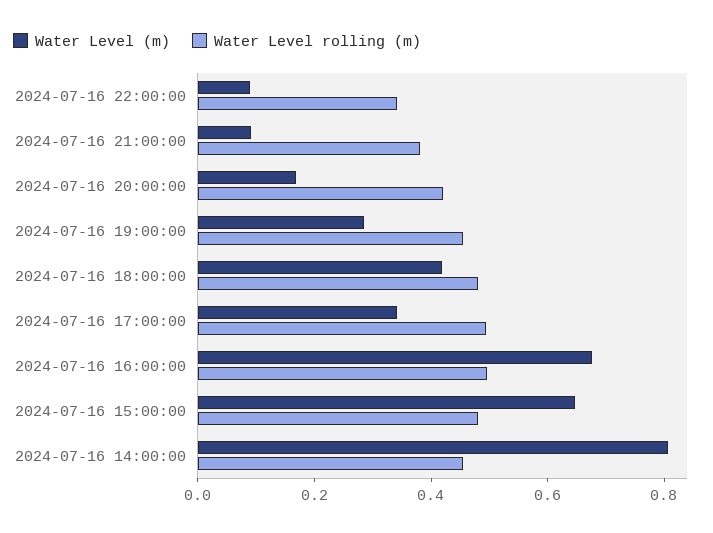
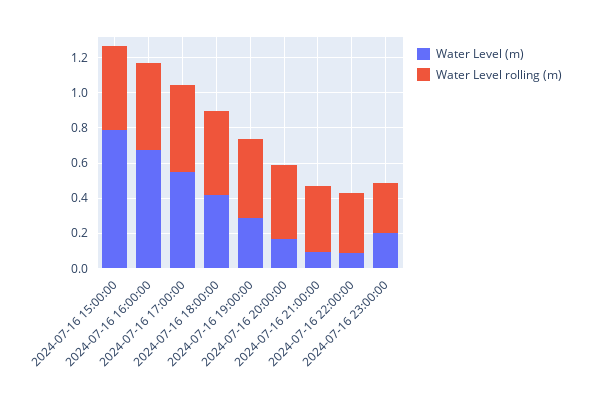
Water Level (m), 2024-07-16 17:00:00: 0.35 -> 0.55
Water Level (m), 2024-07-16 15:00:00: 0.65 -> 0.8
Water Level (m), 2024-07-16 14:00:00: 0.8 -> none
Water Level rolling (m), 2024-07-16 14:00:00: 0.45 -> none
Water Level (m), 2024-07-16 23:00:00: none -> 0.2
Water Level rolling (m), 2024-07-16 23:00:00: none -> 0.3

